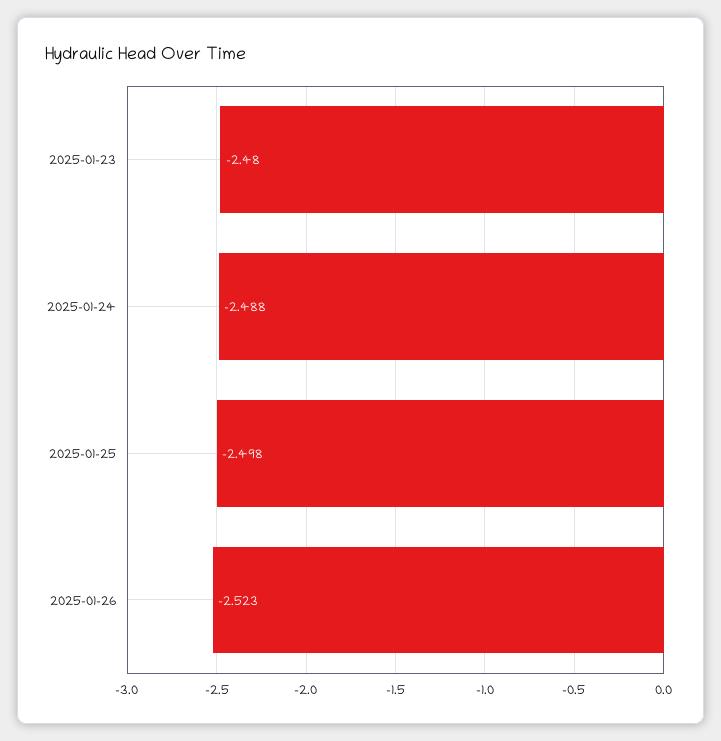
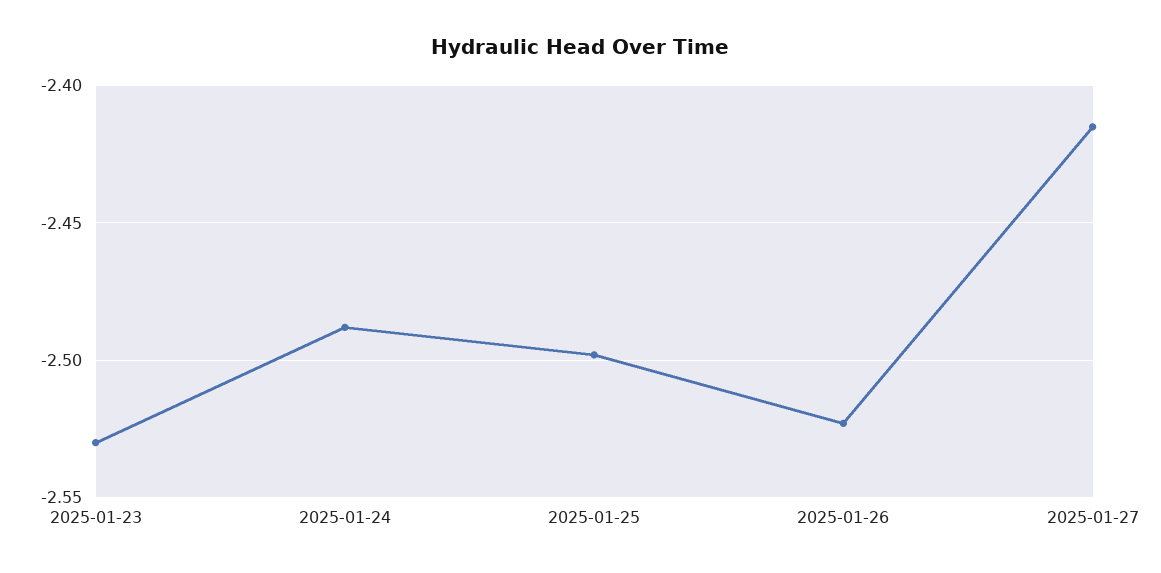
2025-01-23: -2.48 -> -2.53
2025-01-27: none -> -2.415

